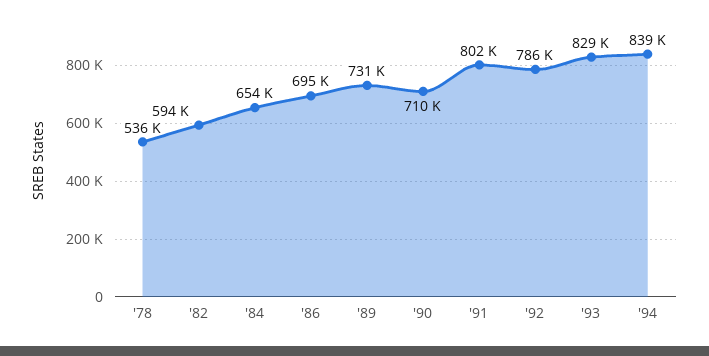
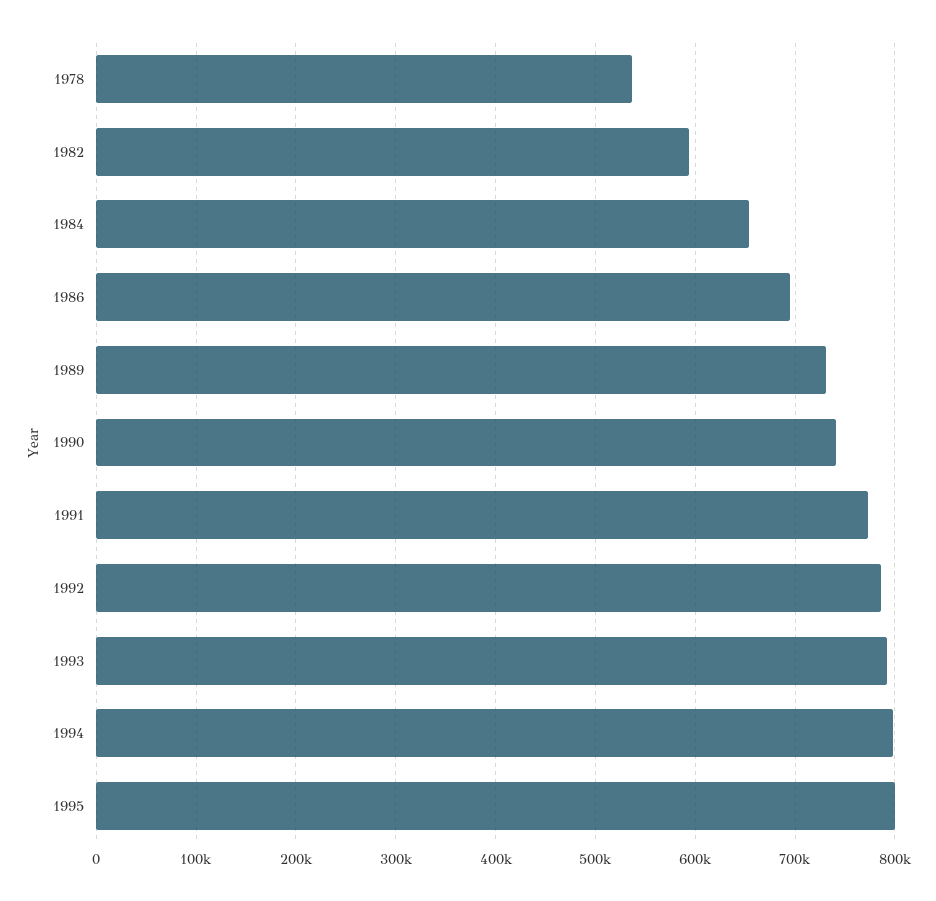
'90: 710000 -> 740000
'91: 802000 -> 770000
'93: 829000 -> 790000
'94: 839000 -> 800000
1995: none -> 800000

